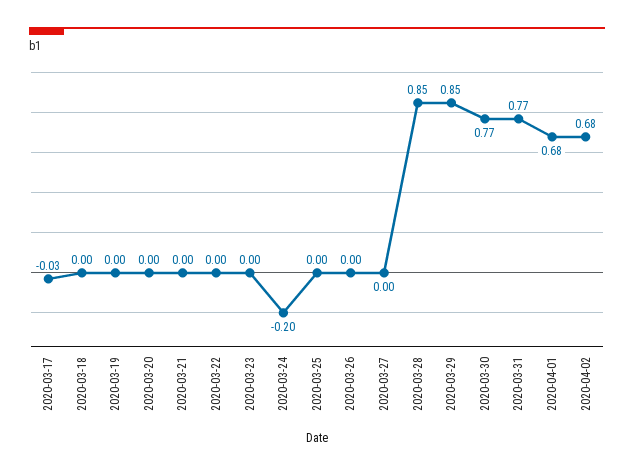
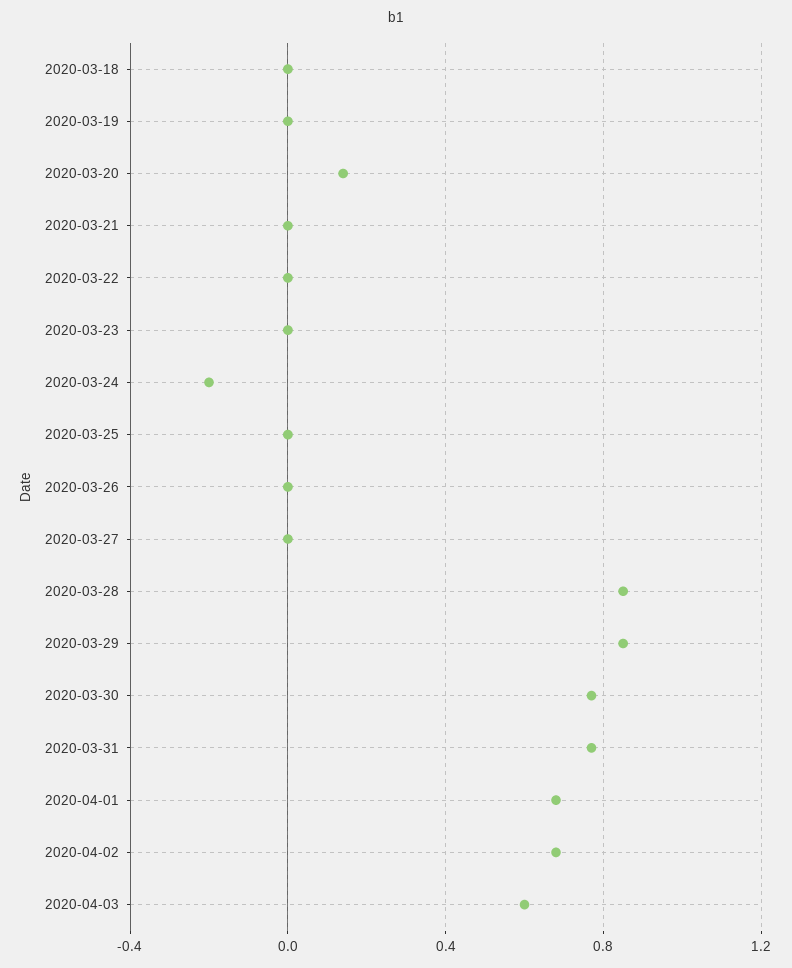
2020-03-17: -0.03 -> none
2020-03-20: 0 -> 0.15
2020-04-03: none -> 0.6

